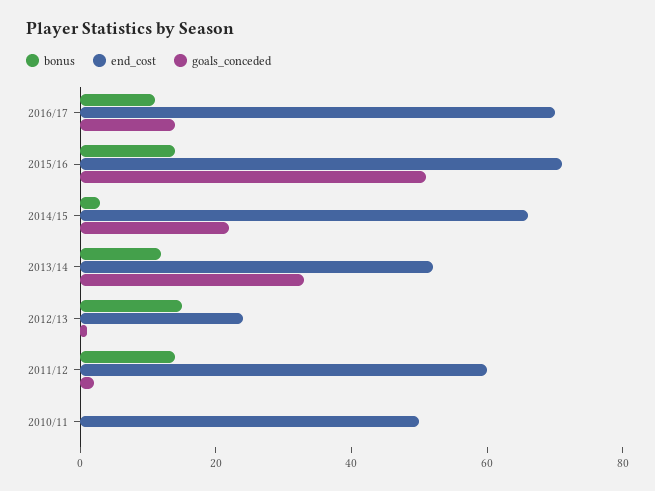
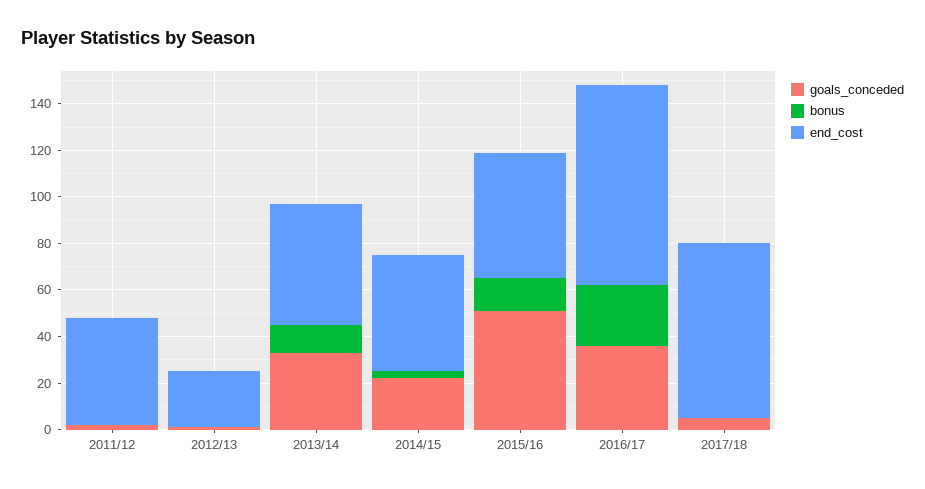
bonus, 2016/17: 10 -> 25
end_cost, 2016/17: 70 -> 85
goals_conceded, 2016/17: 15 -> 35
end_cost, 2015/16: 70 -> 55
end_cost, 2014/15: 65 -> 50
bonus, 2012/13: 15 -> 0
bonus, 2011/12: 15 -> 0
end_cost, 2011/12: 60 -> 45
bonus, 2010/11: 0 -> none
end_cost, 2010/11: 50 -> none
goals_conceded, 2010/11: 0 -> none
goals_conceded, 2017/18: none -> 5
bonus, 2017/18: none -> 0
end_cost, 2017/18: none -> 75

